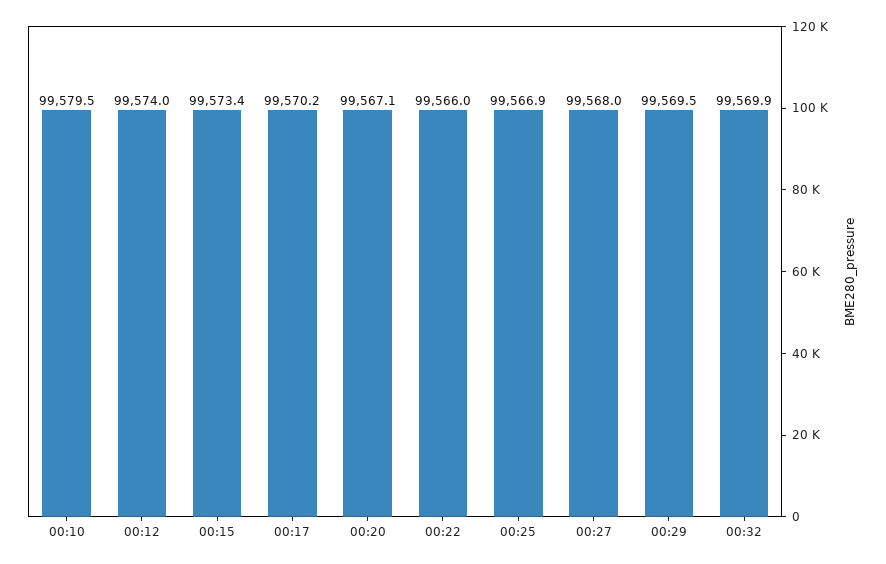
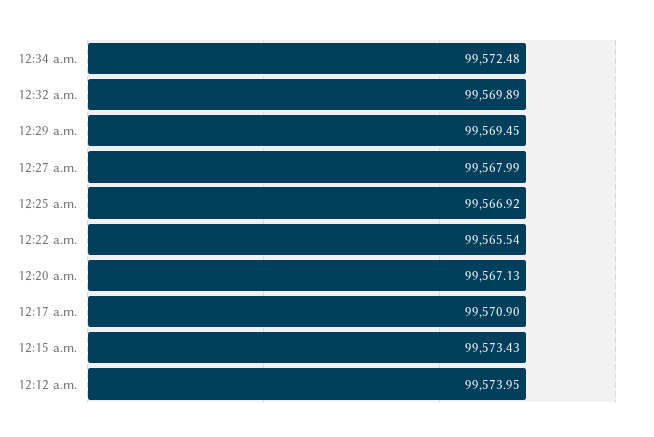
00:10: 99579.5 -> none
00:17: 99570.2 -> 99570.9
00:22: 99566 -> 99565.54
12:34 a.m.: none -> 99572.48

